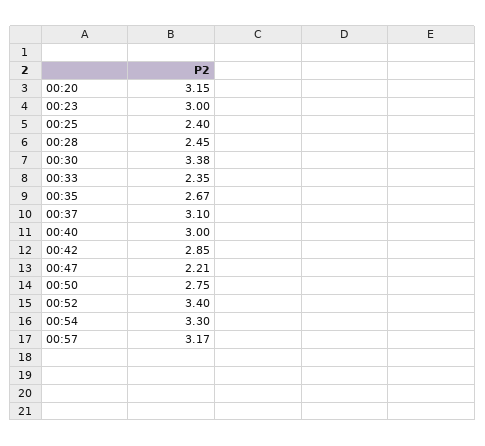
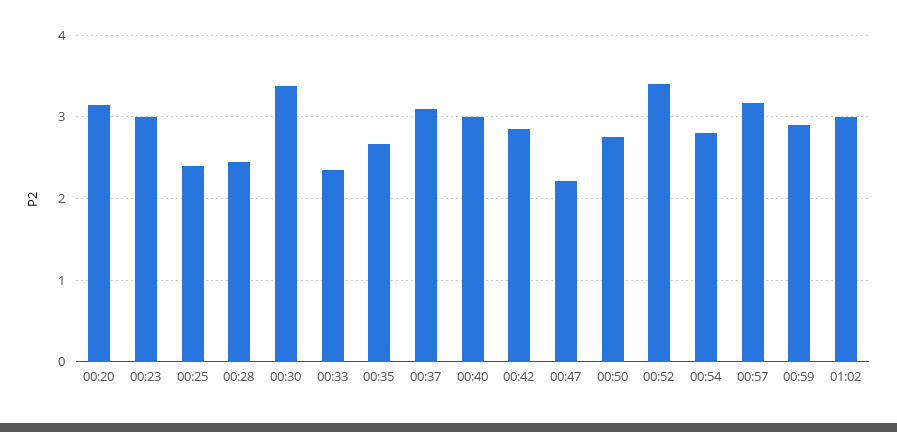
00:54: 3.3 -> 2.8
00:59: none -> 2.9
01:02: none -> 3

